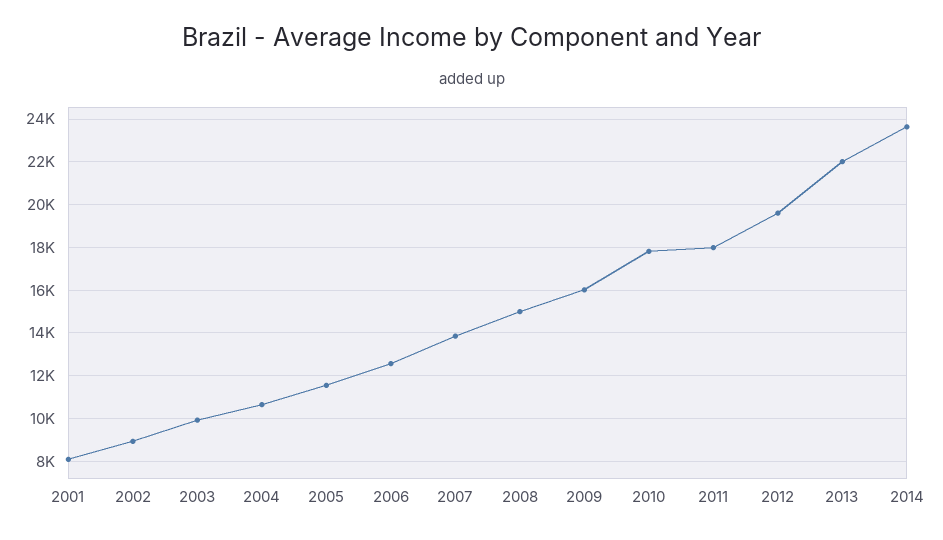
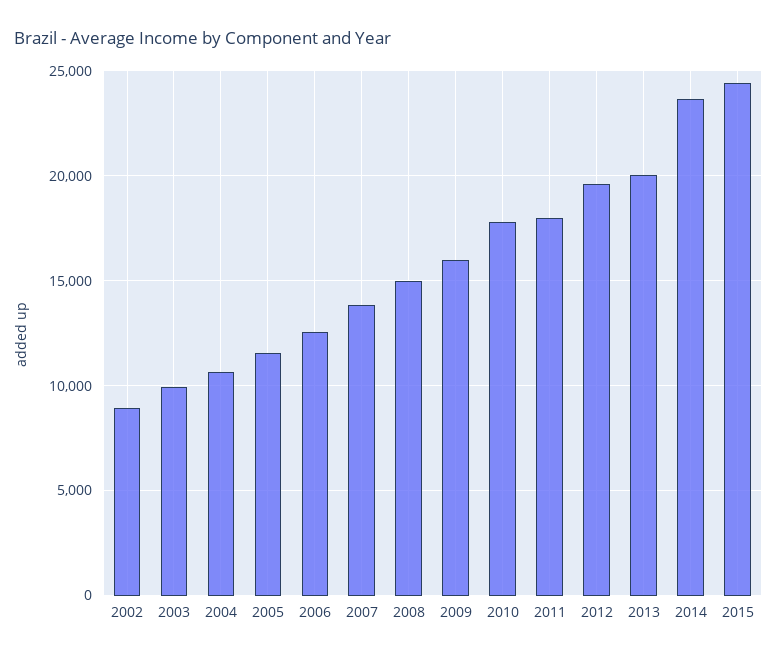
2001: 8000 -> none
2013: 22000 -> 20000
2015: none -> 24500

